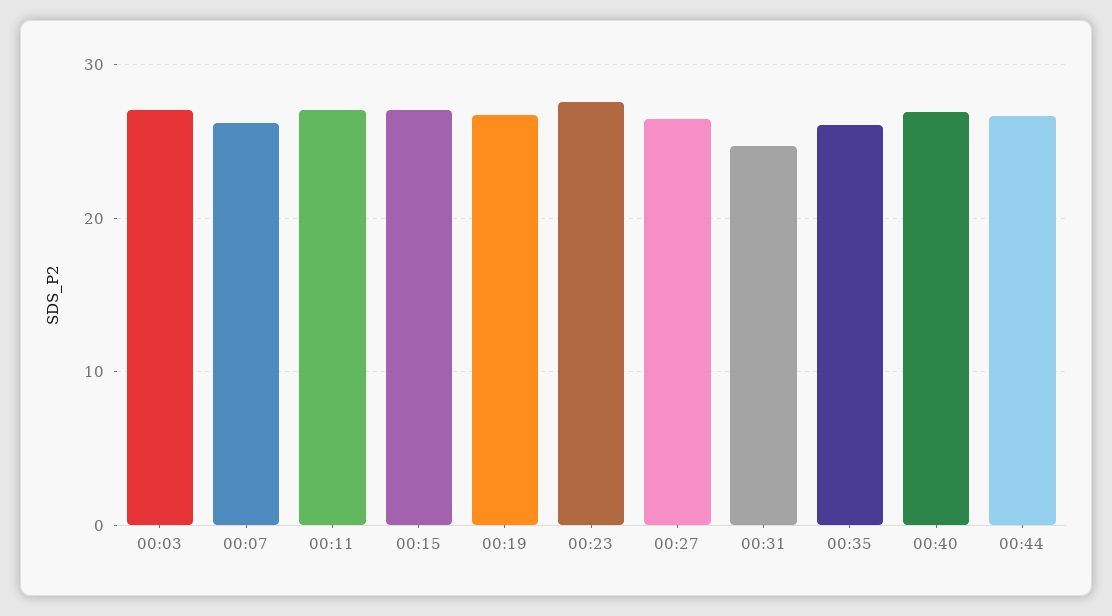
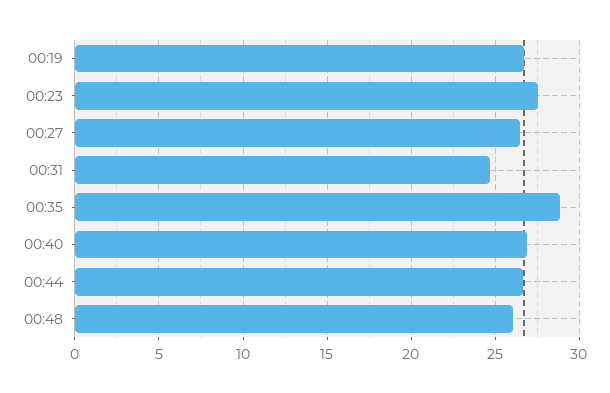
00:03: 27 -> none
00:07: 26 -> none
00:11: 27 -> none
00:15: 27 -> none
00:35: 26 -> 29
00:48: none -> 26

